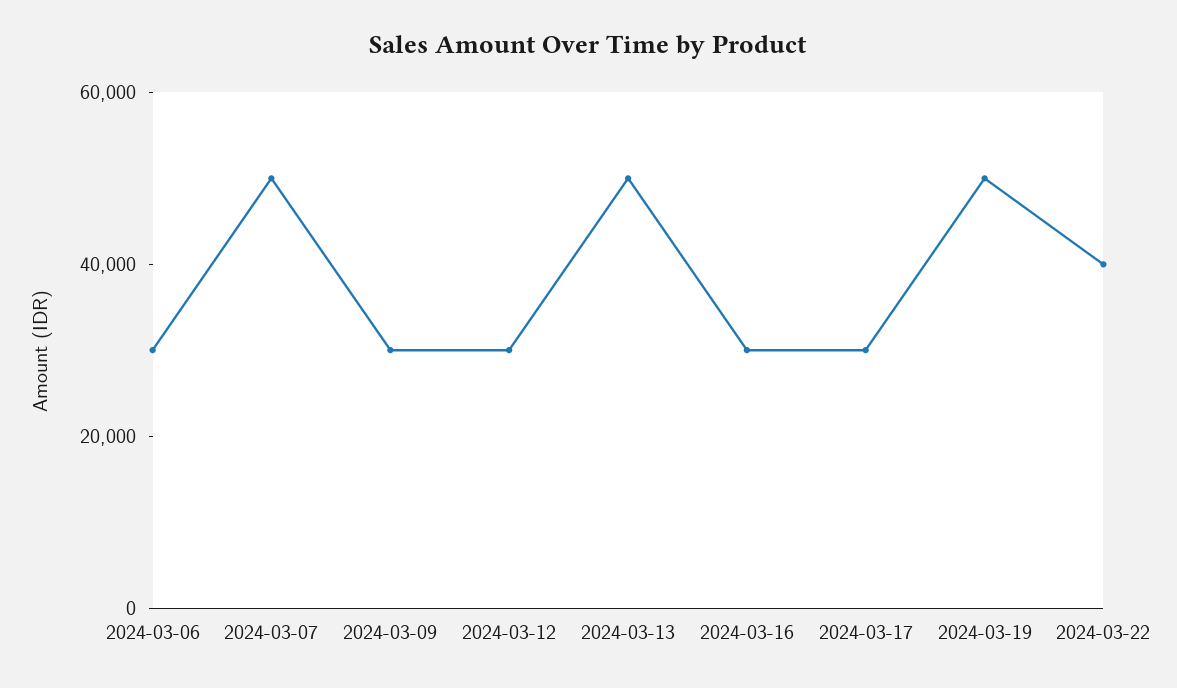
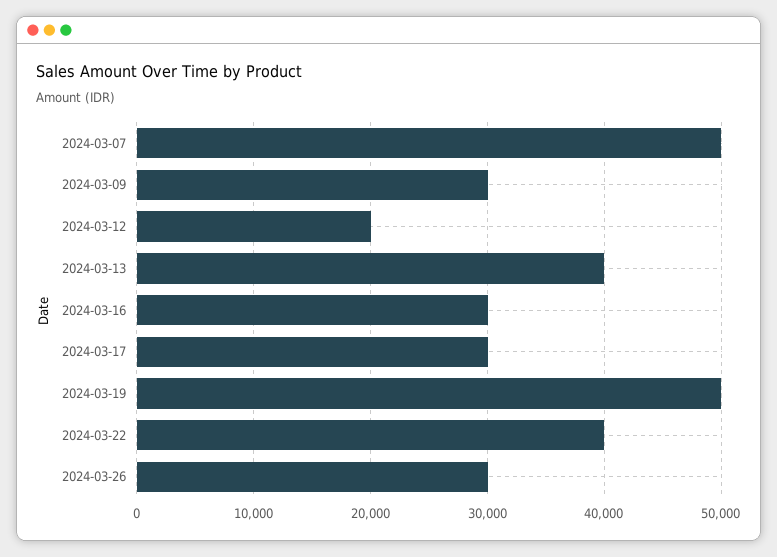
2024-03-06: 30000 -> none
2024-03-12: 30000 -> 20000
2024-03-13: 50000 -> 40000
2024-03-26: none -> 30000

